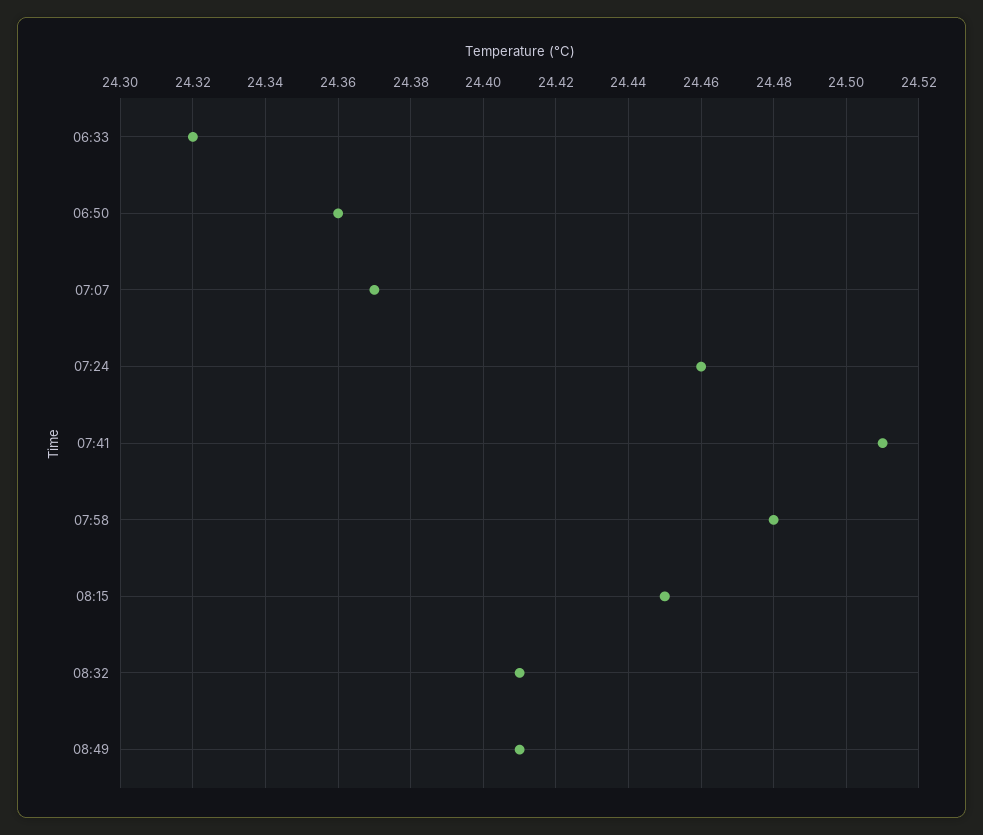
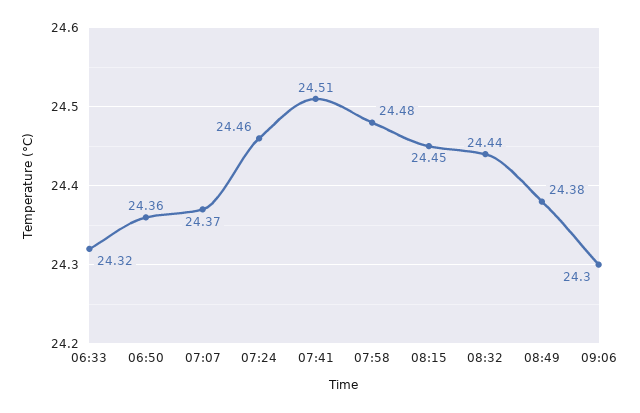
08:32: 24.41 -> 24.44
08:49: 24.41 -> 24.38
09:06: none -> 24.3

